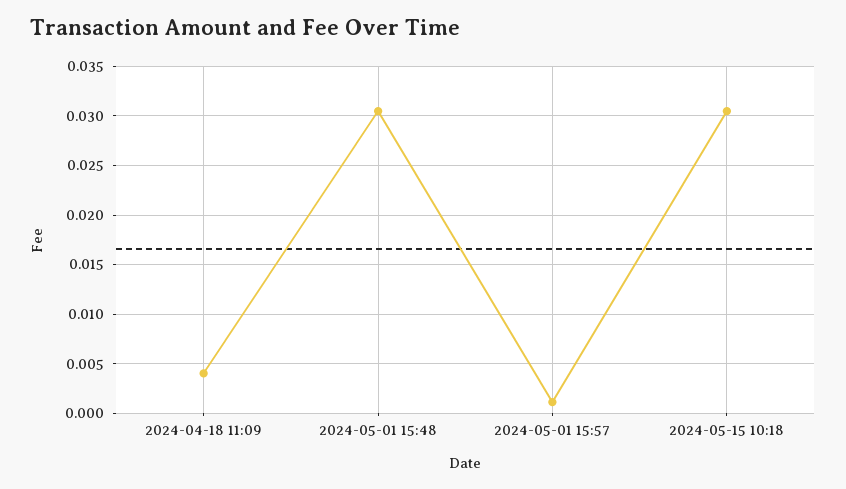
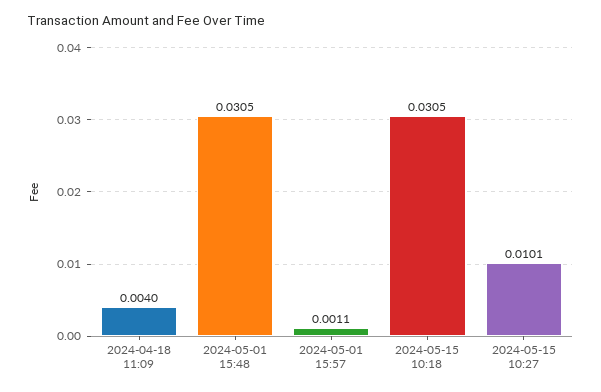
2024-05-15 10:27: none -> 0.0101

